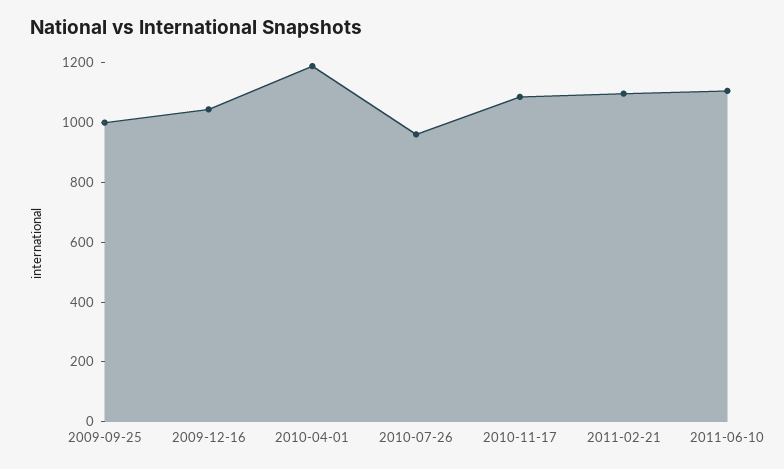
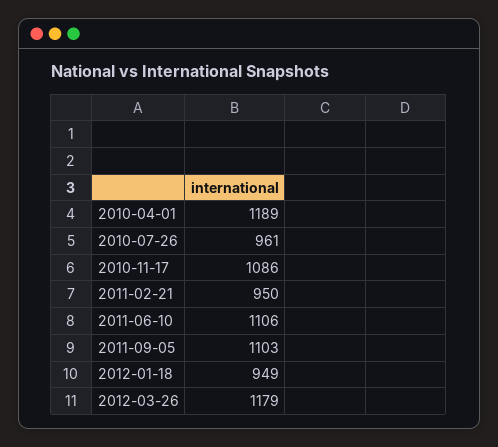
2009-09-25: 1000 -> none
2009-12-16: 1050 -> none
2011-02-21: 1100 -> 950
2011-09-05: none -> 1103
2012-01-18: none -> 949
2012-03-26: none -> 1179

